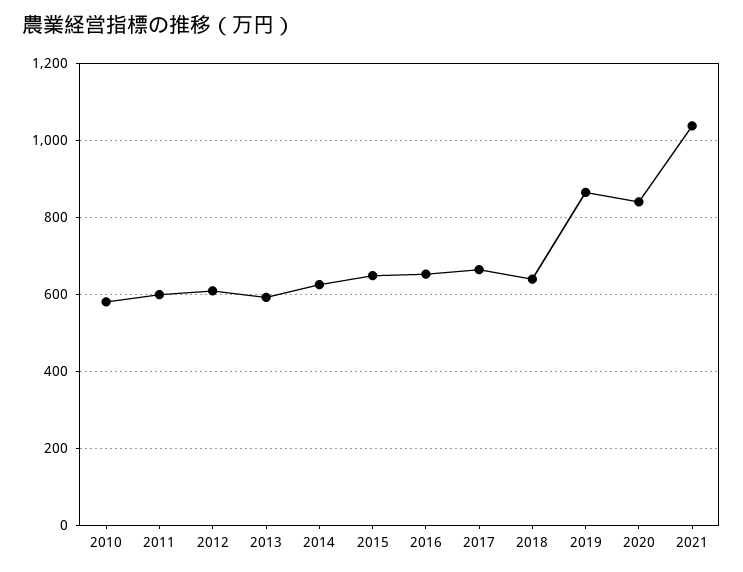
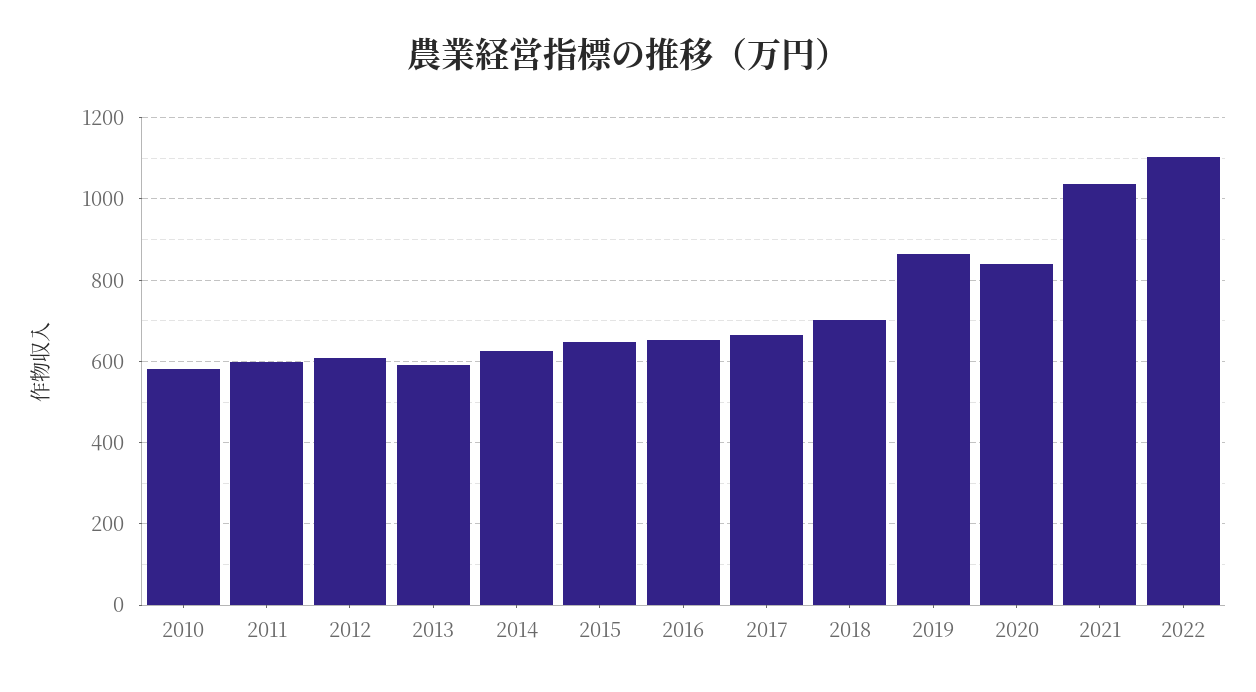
2018: 640 -> 700
2022: none -> 1100

